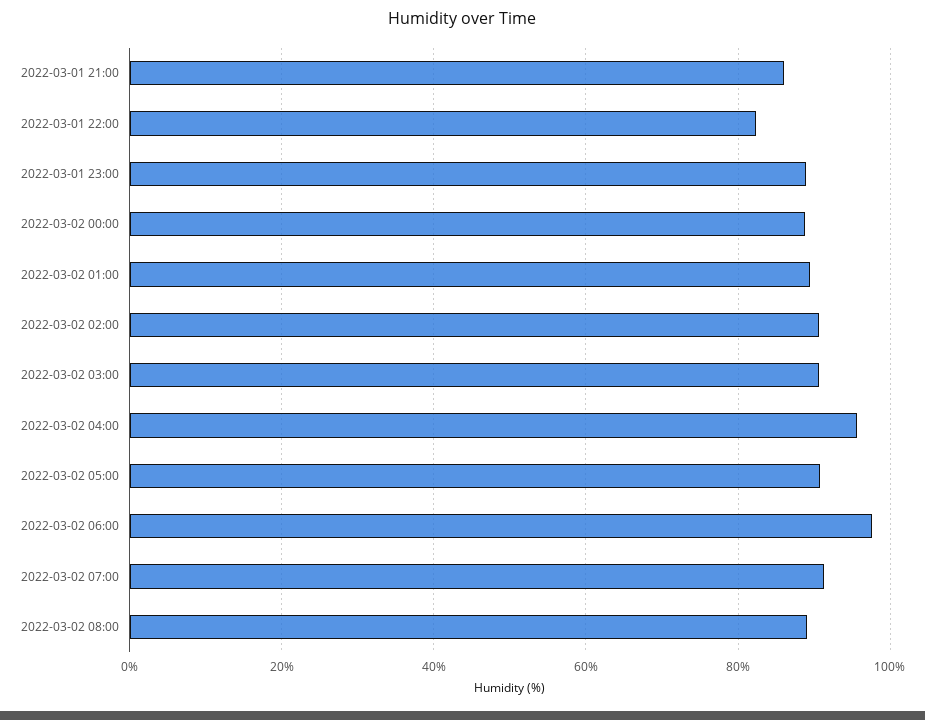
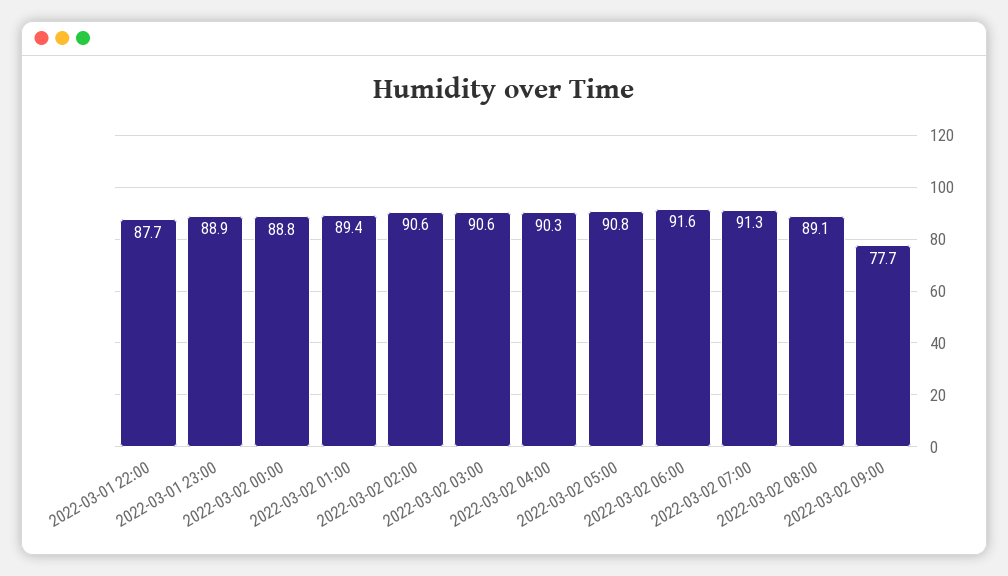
2022-03-01 21:00: 86 -> none
2022-03-01 22:00: 82 -> 87.7
2022-03-02 04:00: 96 -> 90.3
2022-03-02 06:00: 98 -> 91.6
2022-03-02 09:00: none -> 77.7

